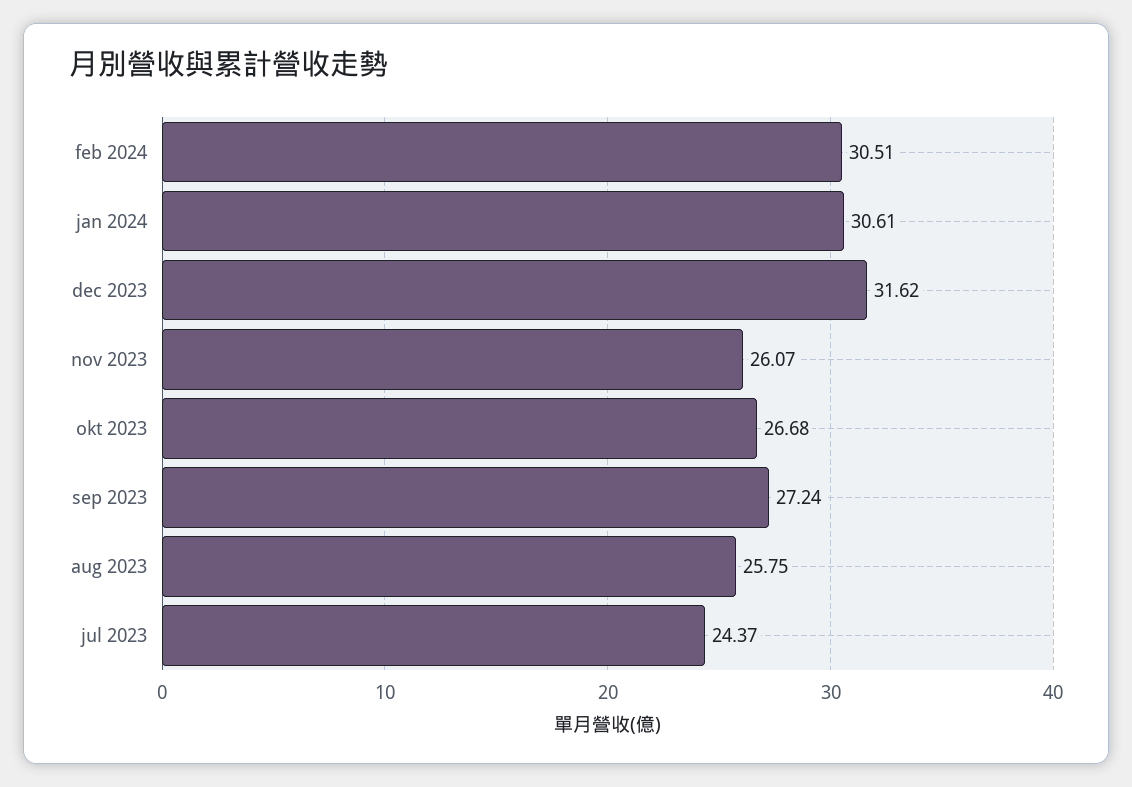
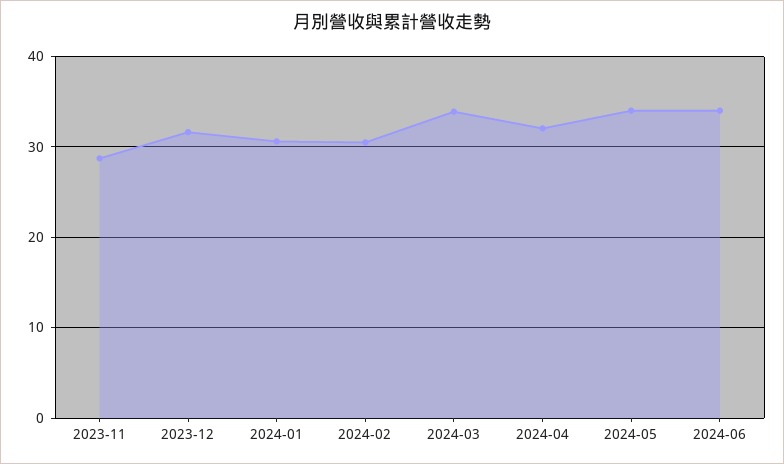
nov 2023: 26.07 -> 29
okt 2023: 26.68 -> none
sep 2023: 27.24 -> none
aug 2023: 25.75 -> none
jul 2023: 24.37 -> none
2024-03: none -> 34
2024-04: none -> 32
2024-05: none -> 34
2024-06: none -> 34

